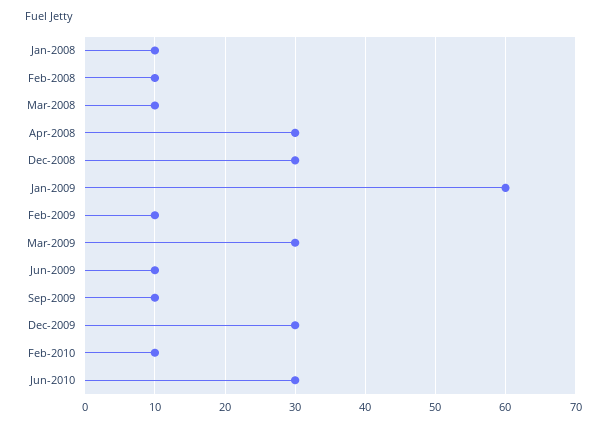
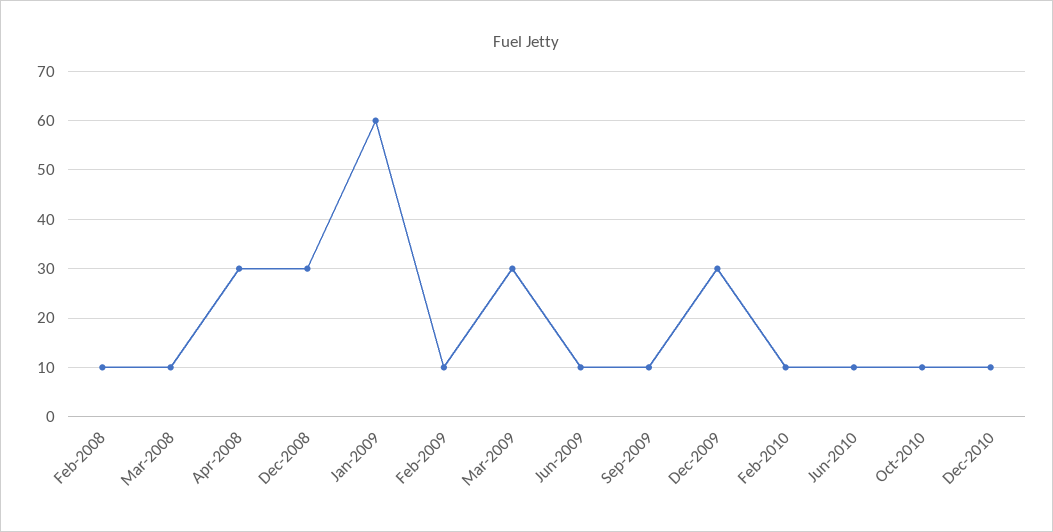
Jan-2008: 10 -> none
Jun-2010: 30 -> 10
Oct-2010: none -> 10
Dec-2010: none -> 10

